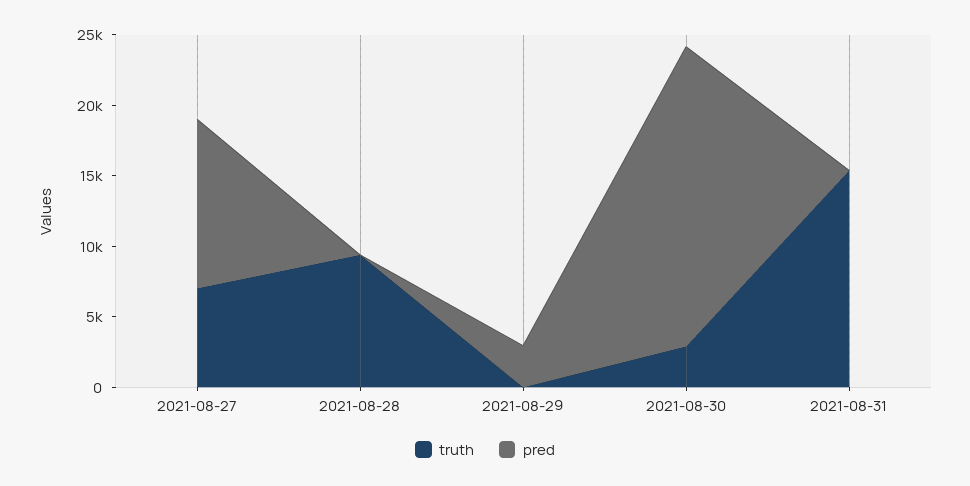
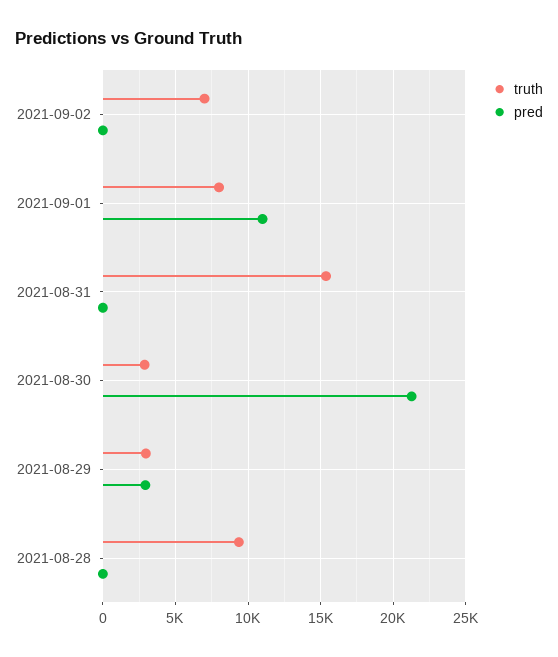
truth, 2021-08-27: 7000 -> none
pred, 2021-08-27: 12000 -> none
truth, 2021-08-29: 0 -> 3000
truth, 2021-09-02: none -> 7000
pred, 2021-09-02: none -> 0
truth, 2021-09-01: none -> 8000
pred, 2021-09-01: none -> 11000

